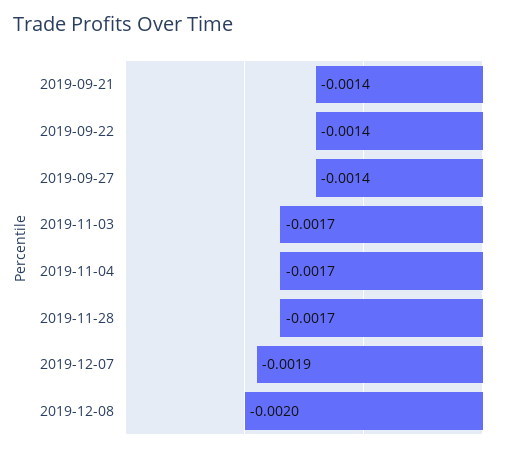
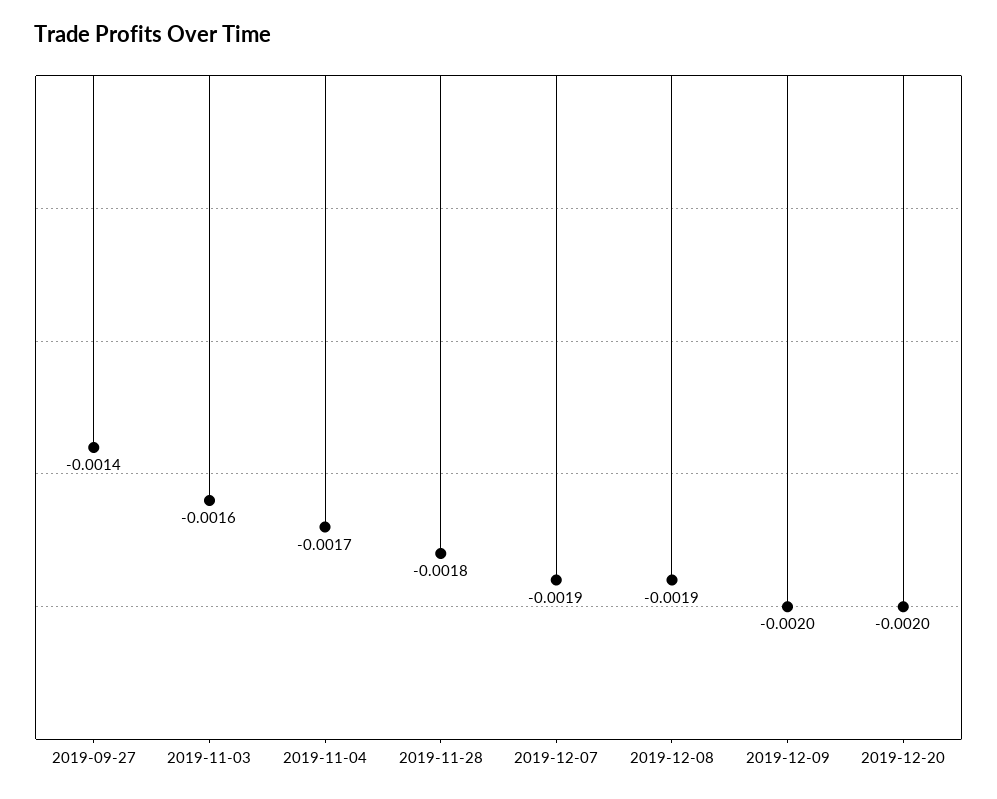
2019-09-21: -0.0014 -> none
2019-09-22: -0.0014 -> none
2019-11-03: -0.0017 -> -0.0016
2019-11-28: -0.0017 -> -0.0018
2019-12-08: -0.002 -> -0.0019
2019-12-09: none -> -0.002
2019-12-20: none -> -0.002

